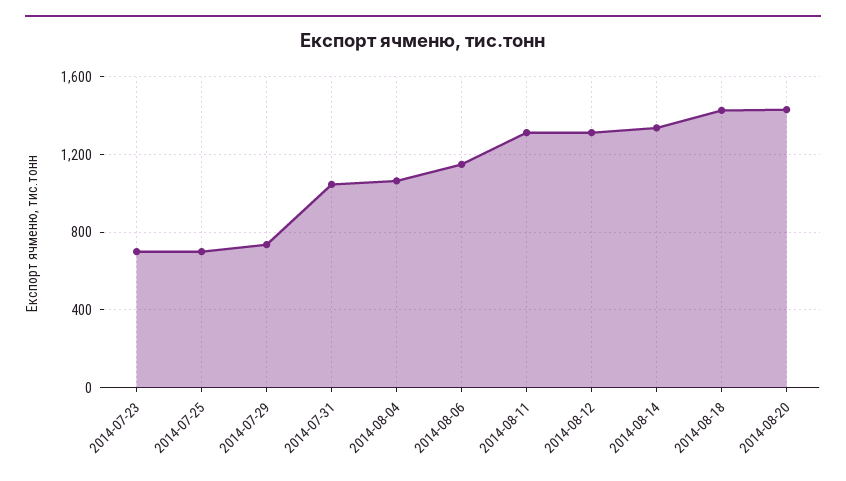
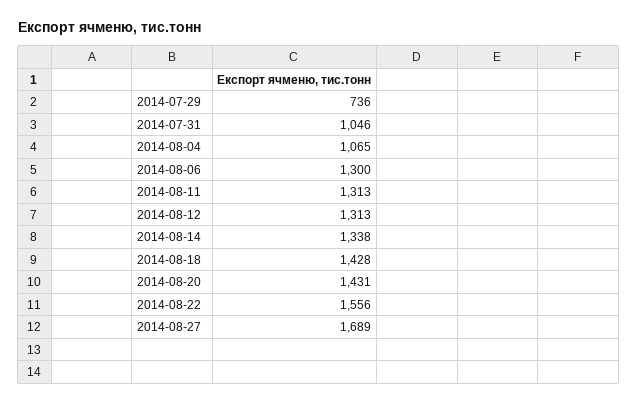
2014-07-23: 700 -> none
2014-07-25: 700 -> none
2014-08-06: 1150 -> 1300
2014-08-22: none -> 1556
2014-08-27: none -> 1689

